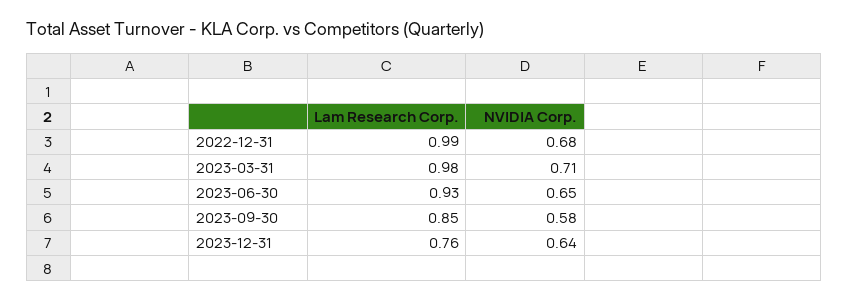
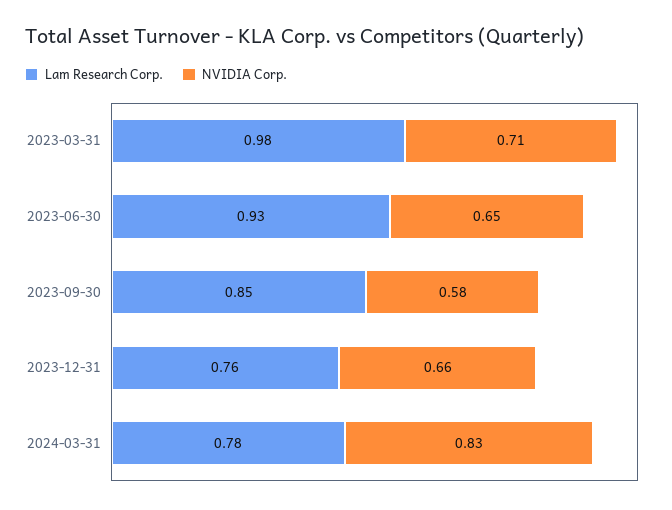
Lam Research Corp., 2022-12-31: 0.99 -> none
NVIDIA Corp., 2022-12-31: 0.68 -> none
NVIDIA Corp., 2023-12-31: 0.64 -> 0.66
Lam Research Corp., 2024-03-31: none -> 0.78
NVIDIA Corp., 2024-03-31: none -> 0.83

